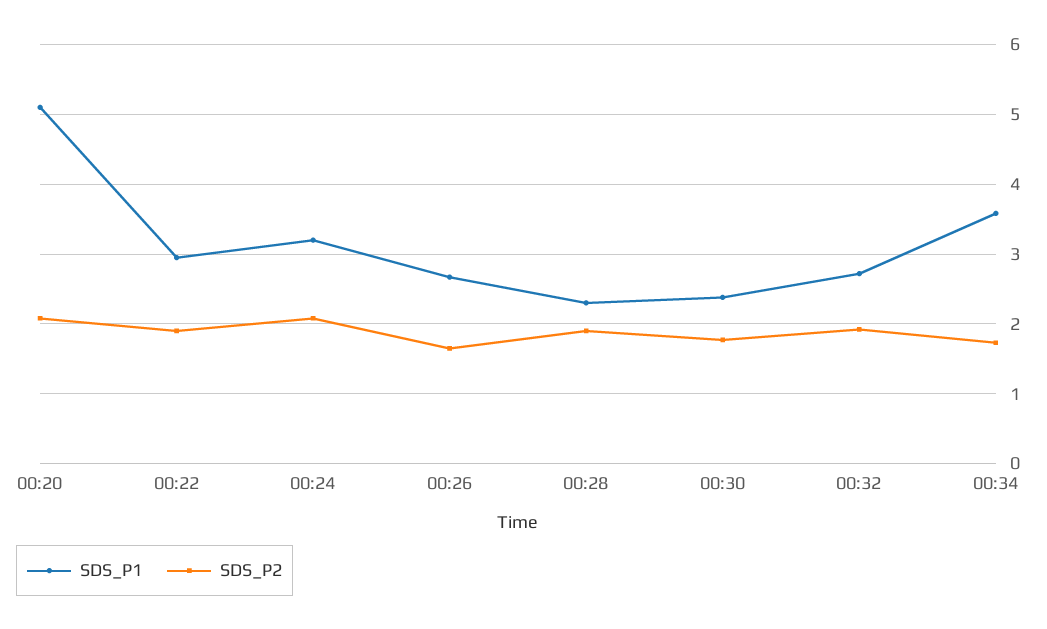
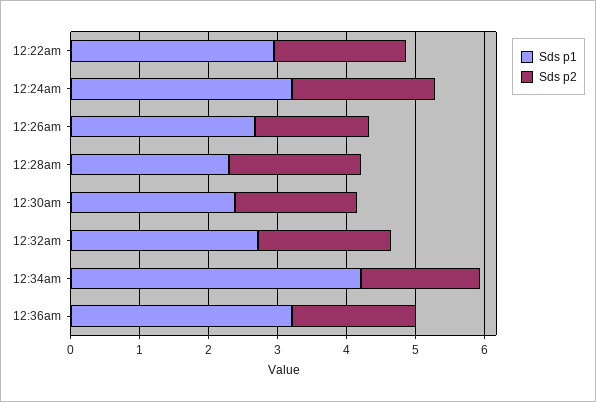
SDS_P1, 00:20: 5.1 -> none
SDS_P2, 00:20: 2.1 -> none
SDS_P1, 00:34: 3.6 -> 4.2
SDS_P1, 12:36am: none -> 3.2
SDS_P2, 12:36am: none -> 1.8

